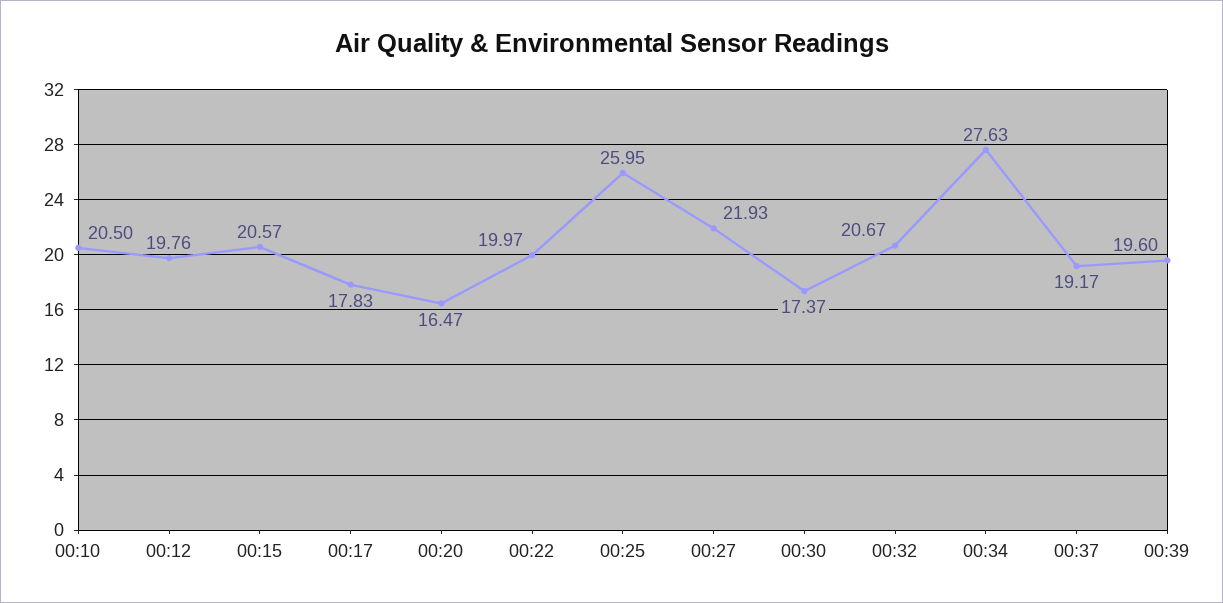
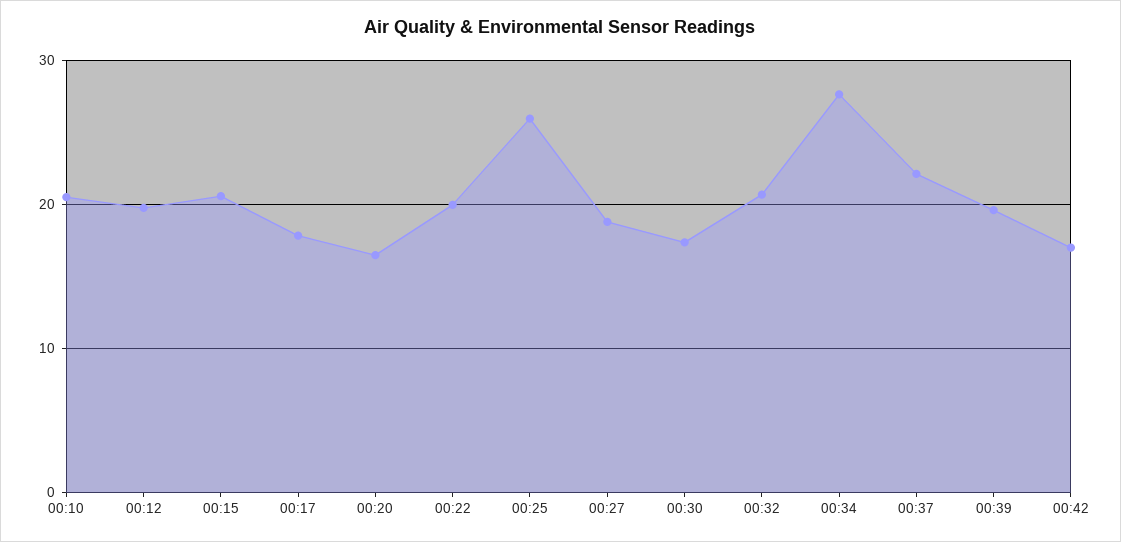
00:27: 21.93 -> 19
00:37: 19.17 -> 22
00:42: none -> 17

